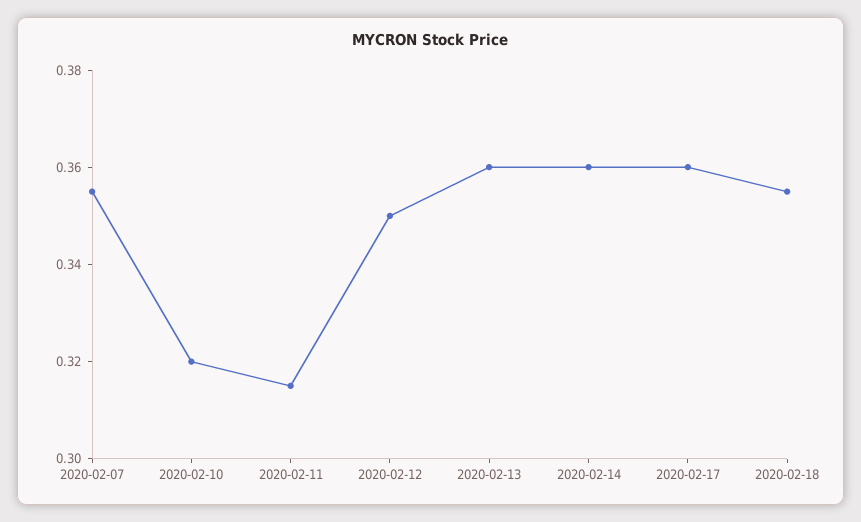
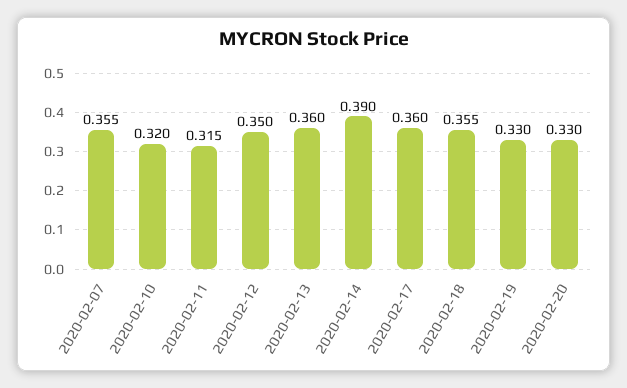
2020-02-14: 0.36 -> 0.39
2020-02-19: none -> 0.33
2020-02-20: none -> 0.33

